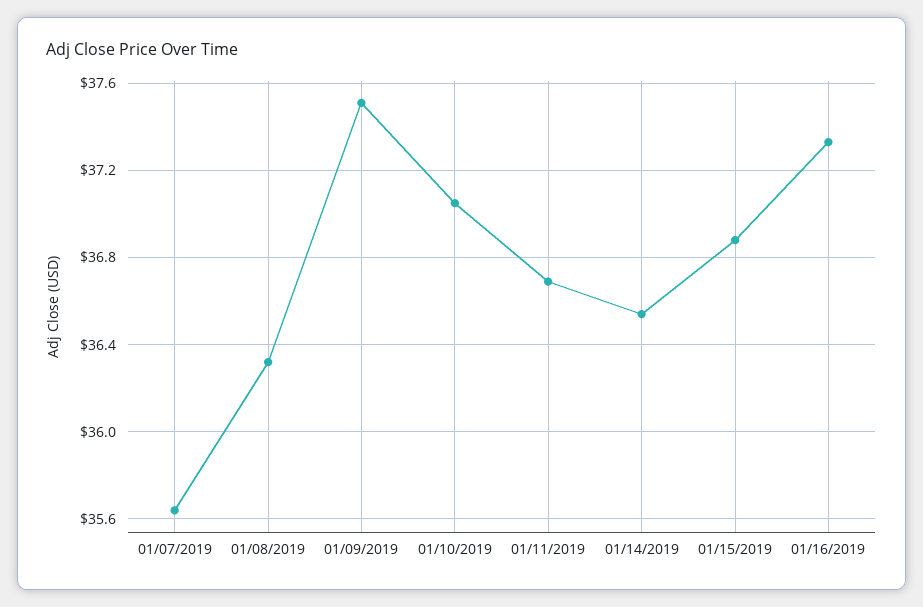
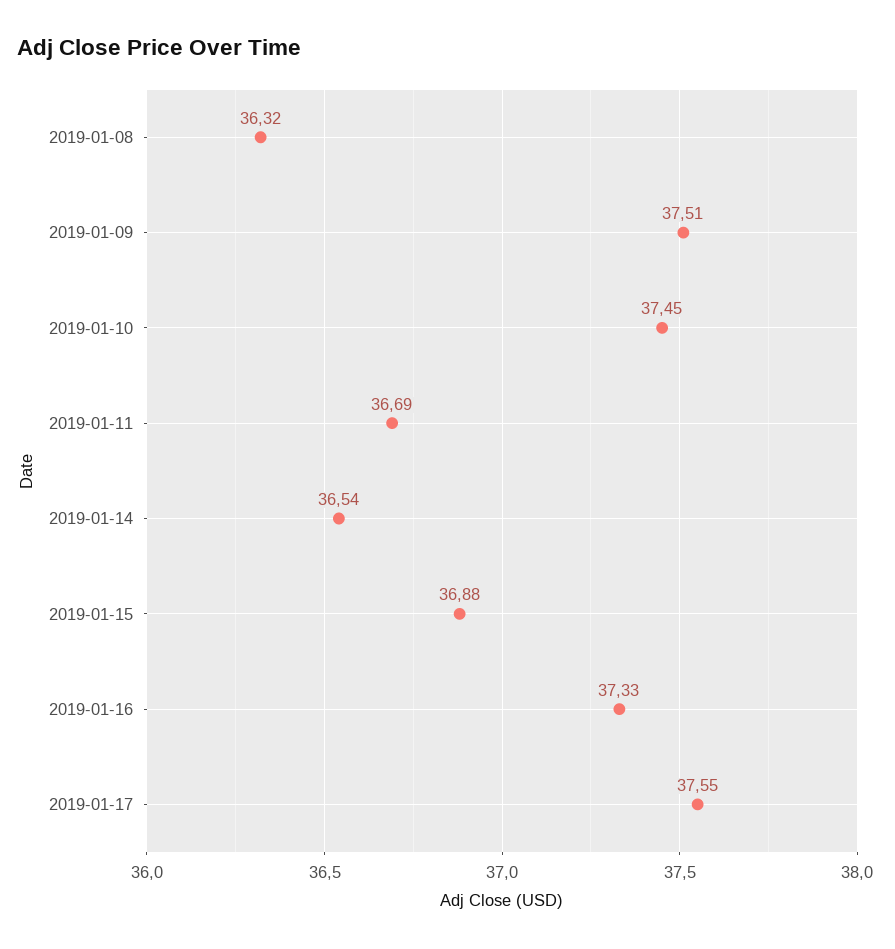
01/07/2019: 35.65 -> none
01/10/2019: 37.05 -> 37.45
2019-01-17: none -> 37.55

